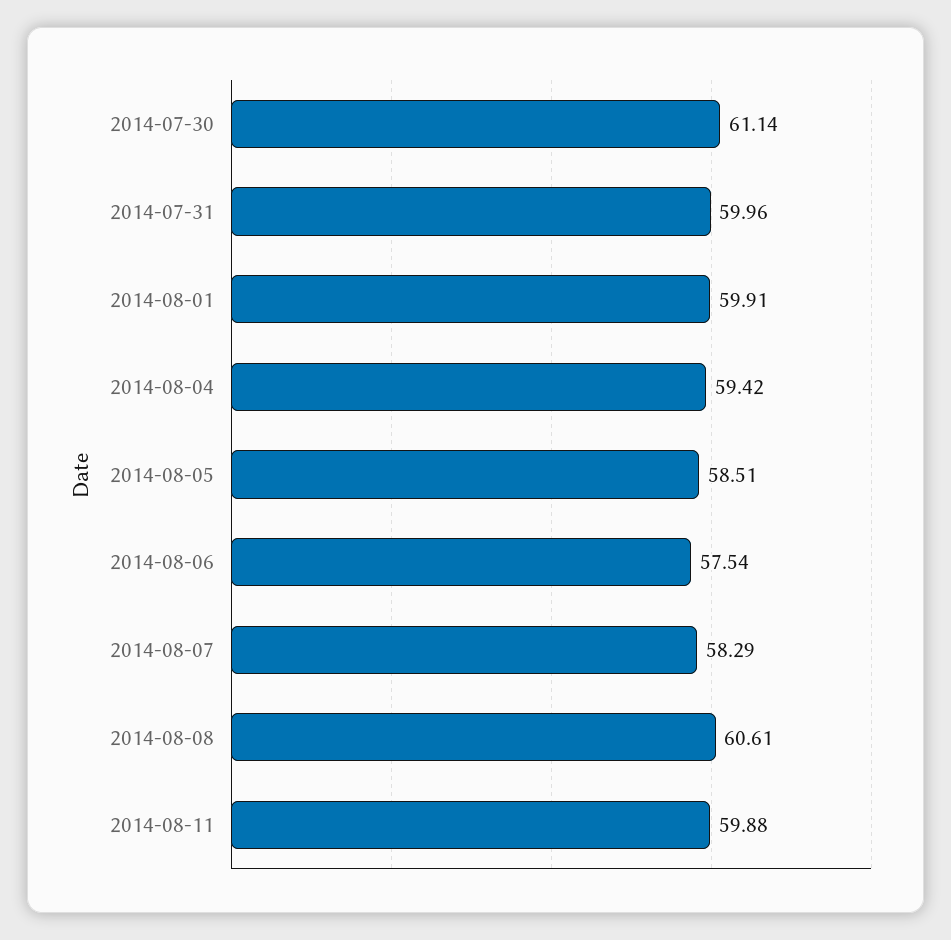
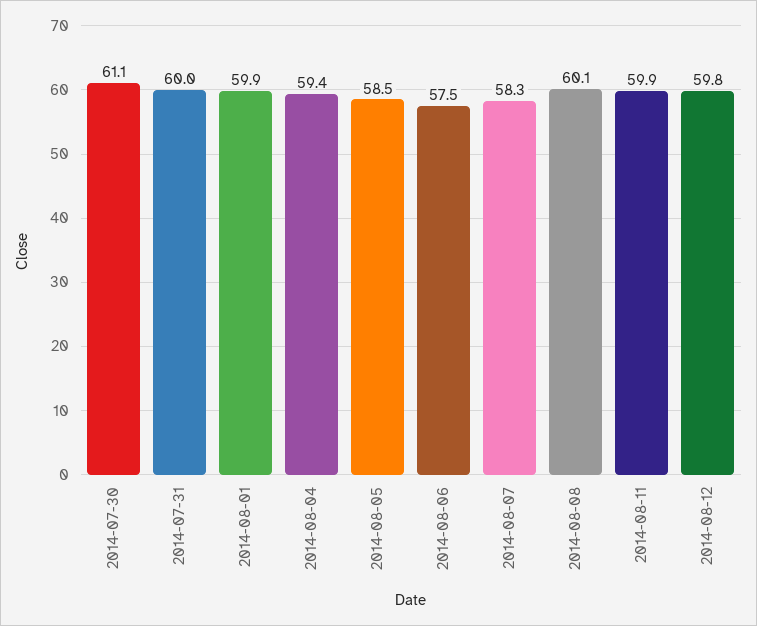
2014-08-08: 60.61 -> 60.1
2014-08-12: none -> 59.8

